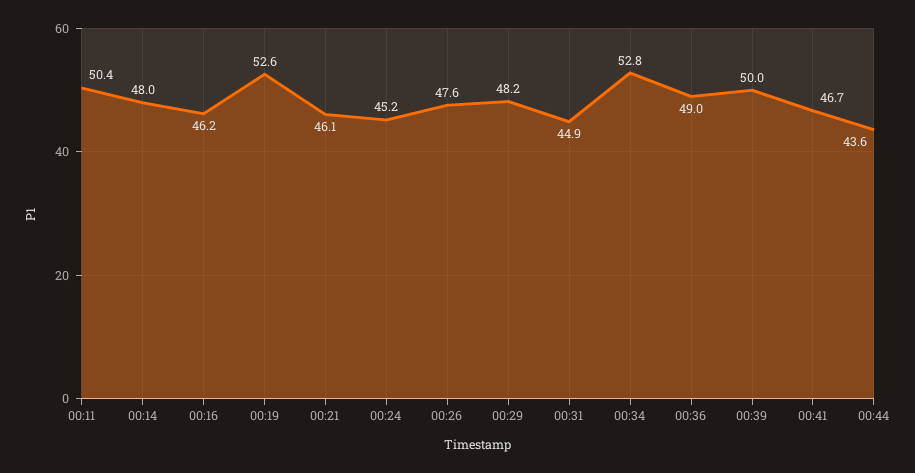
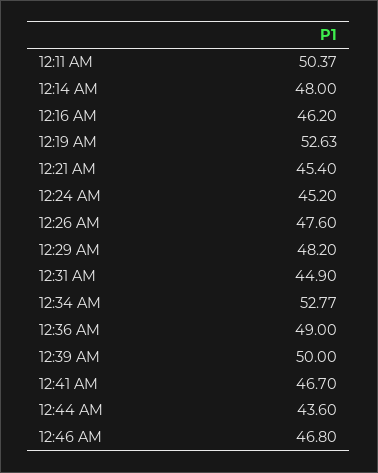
00:21: 46.1 -> 45.4
12:46 AM: none -> 46.8

